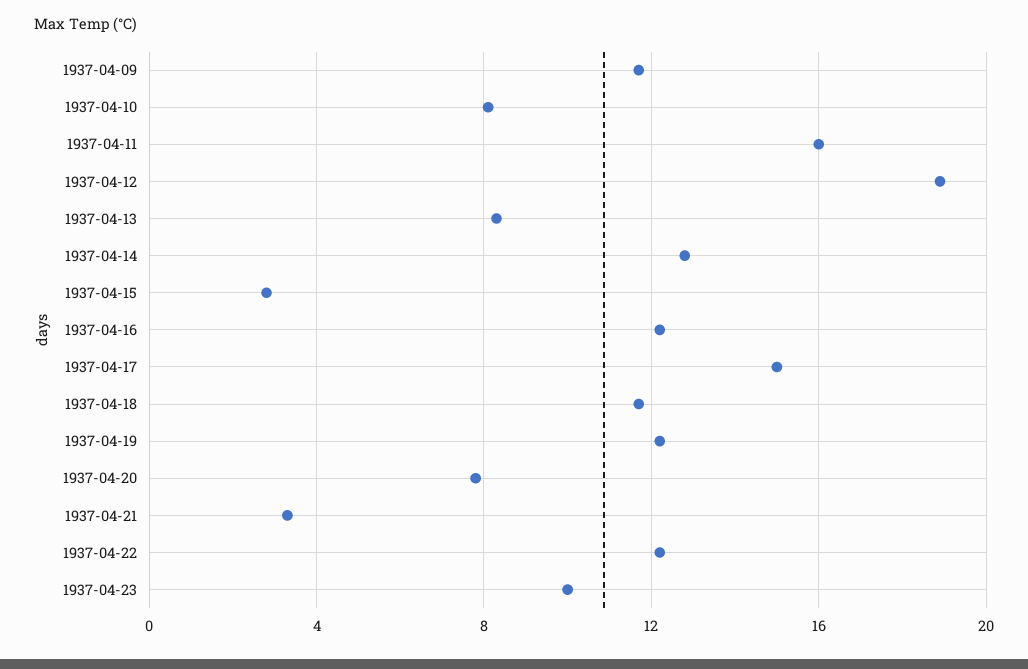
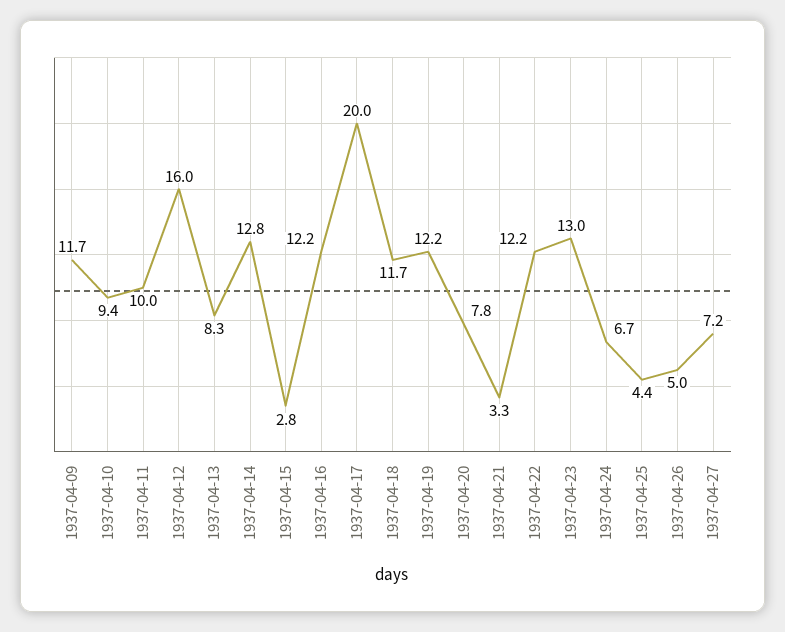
1937-04-10: 8 -> 9.4
1937-04-11: 16 -> 10
1937-04-12: 19 -> 16
1937-04-17: 15 -> 20
1937-04-23: 10 -> 13
1937-04-24: none -> 6.7
1937-04-25: none -> 4.4
1937-04-26: none -> 5
1937-04-27: none -> 7.2

